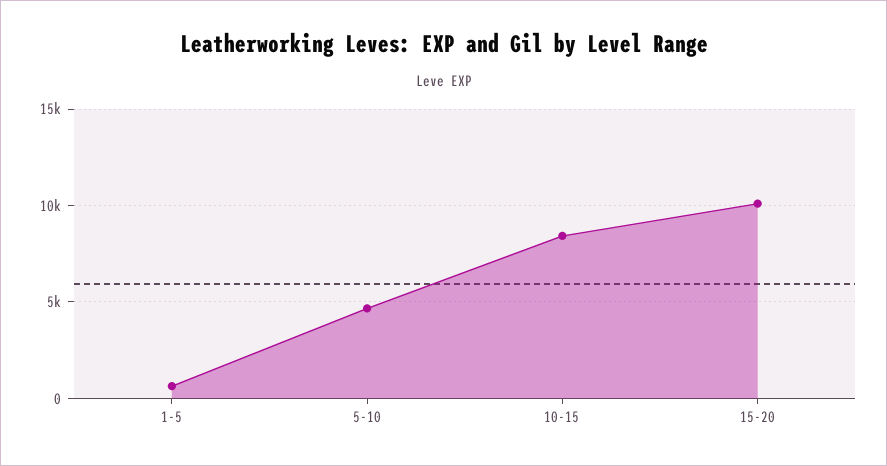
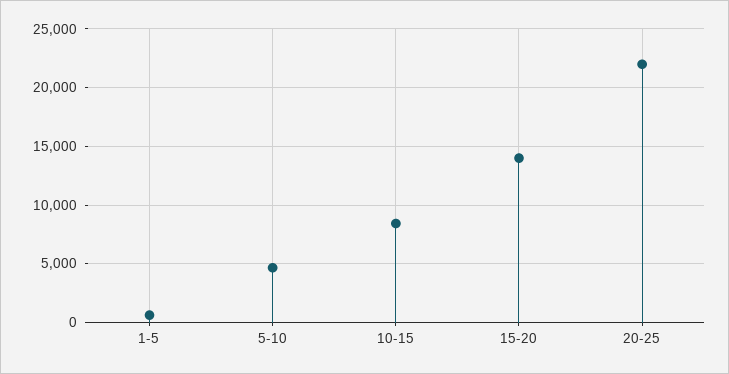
15-20: 10000 -> 14000
20-25: none -> 22000

